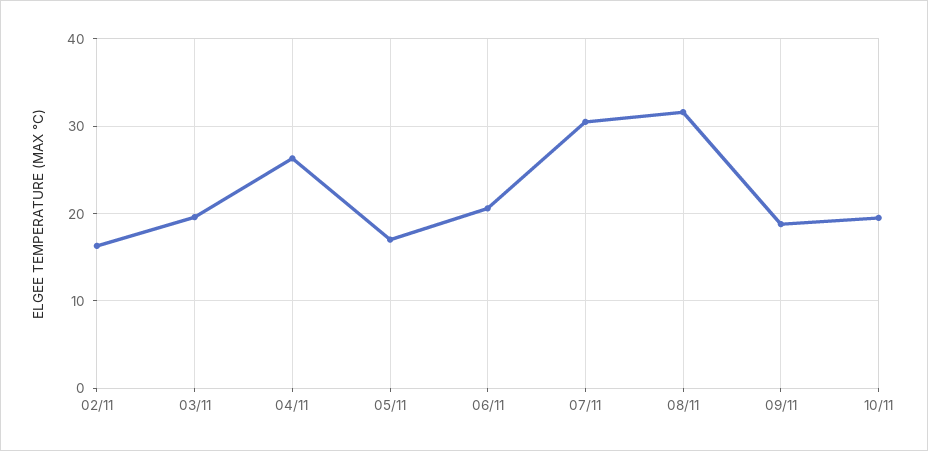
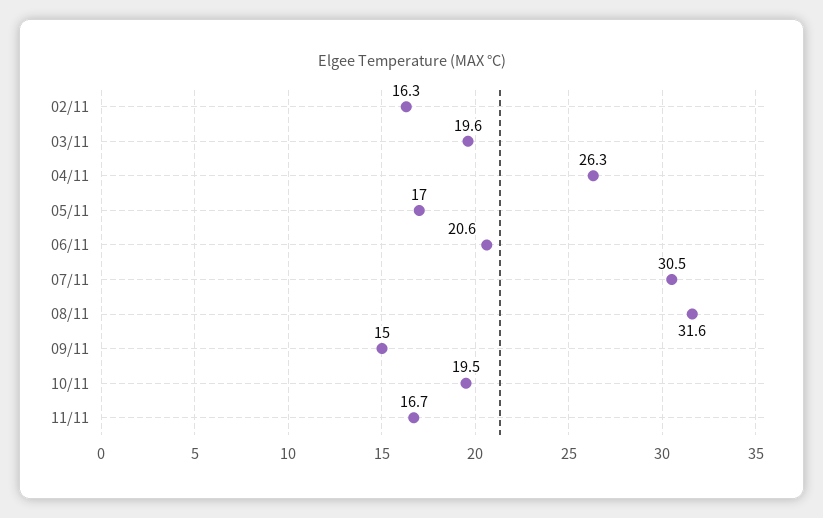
09/11: 19 -> 15
11/11: none -> 16.7

